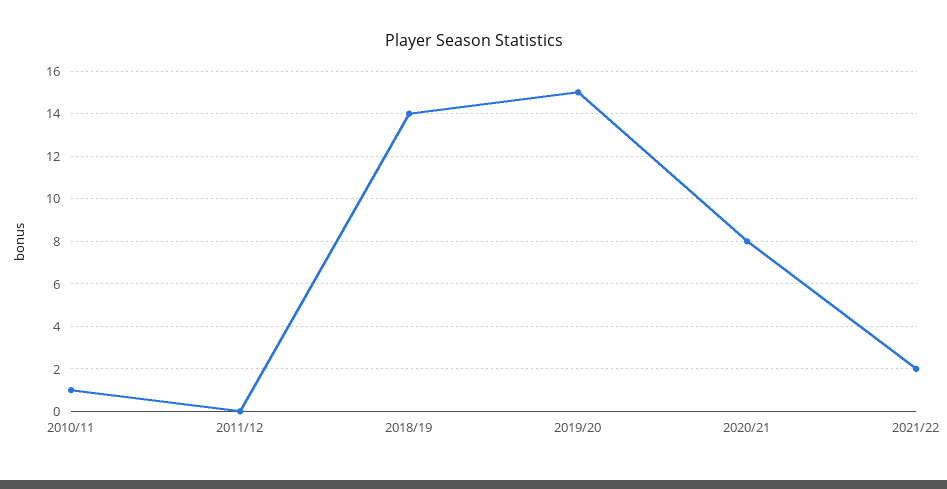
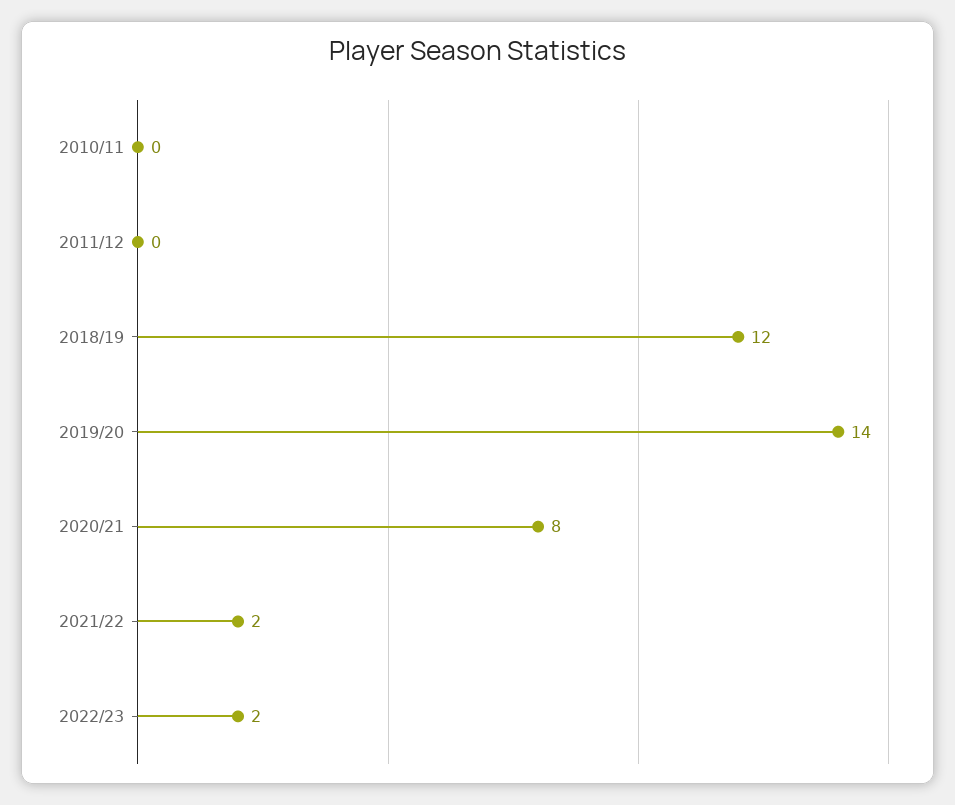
2010/11: 1 -> 0
2018/19: 14 -> 12
2019/20: 15 -> 14
2022/23: none -> 2

